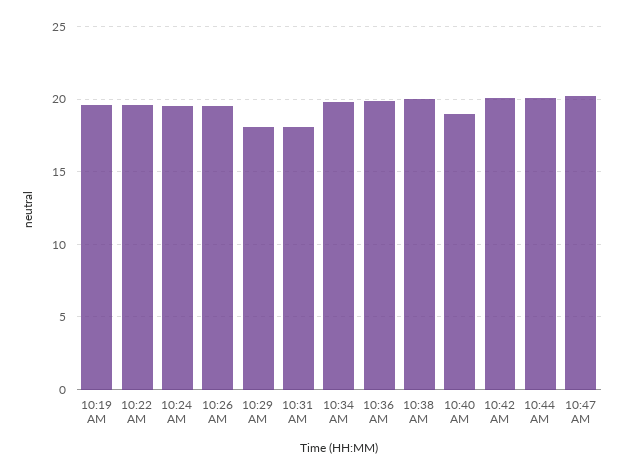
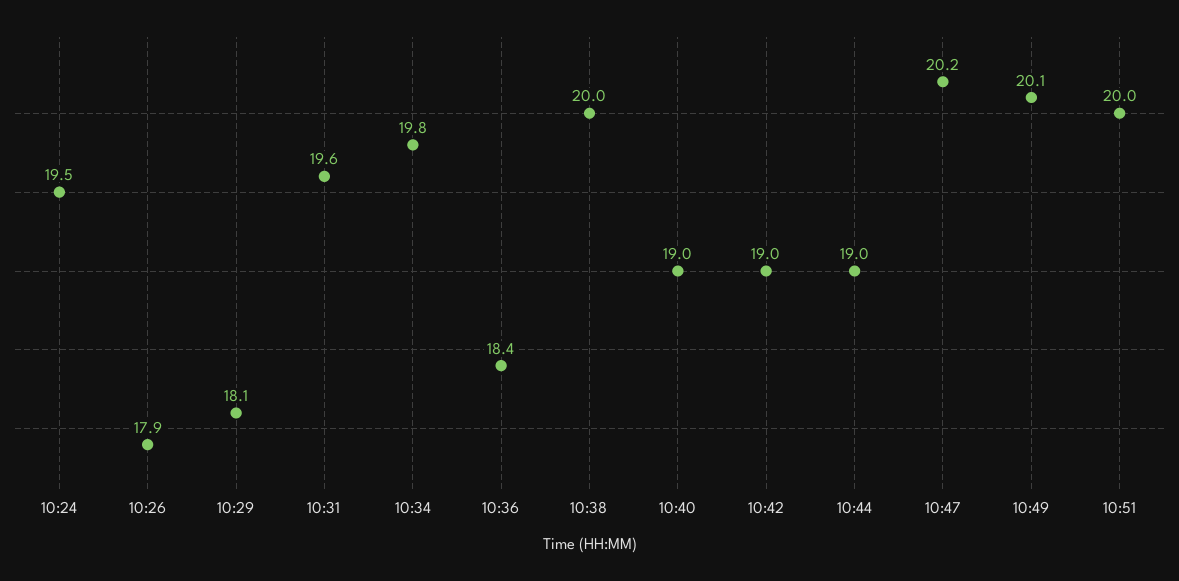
10:19 AM: 19.5 -> none
10:22 AM: 19.5 -> none
10:26 AM: 19.5 -> 17.9
10:31 AM: 18 -> 19.6
10:36 AM: 20 -> 18.4
10:42 AM: 20 -> 19
10:44 AM: 20 -> 19
10:49: none -> 20.1
10:51: none -> 20

